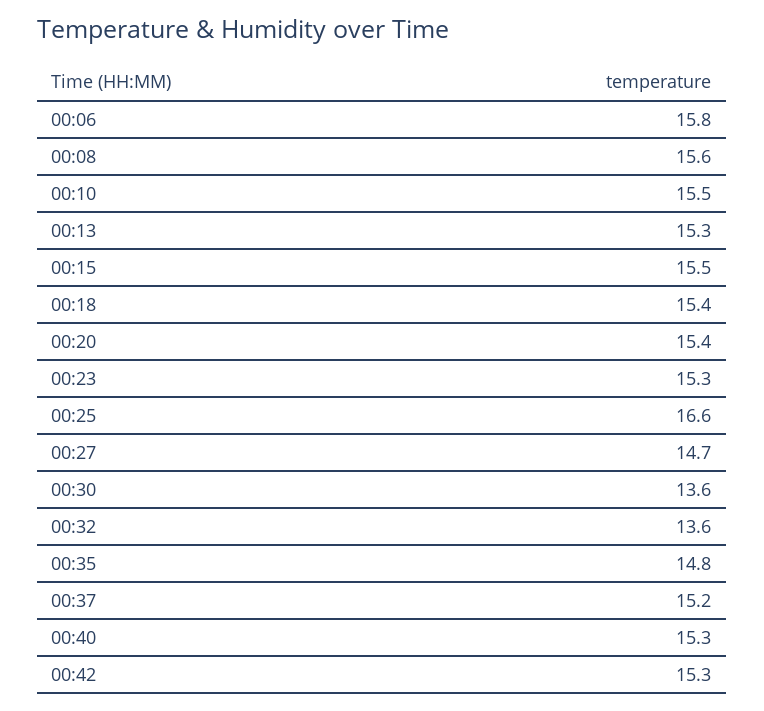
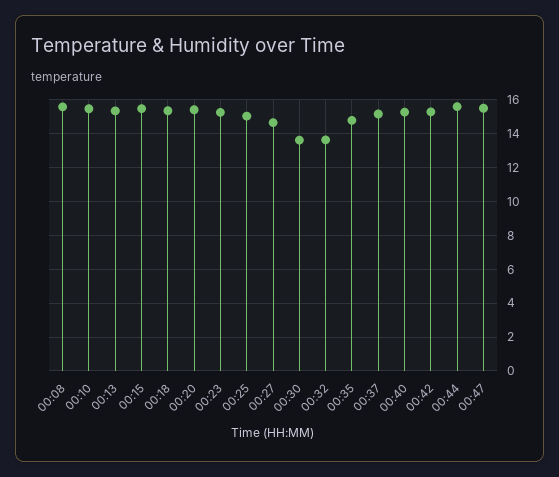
00:06: 15.8 -> none
00:25: 16.6 -> 15
00:44: none -> 15.5
00:47: none -> 15.5

